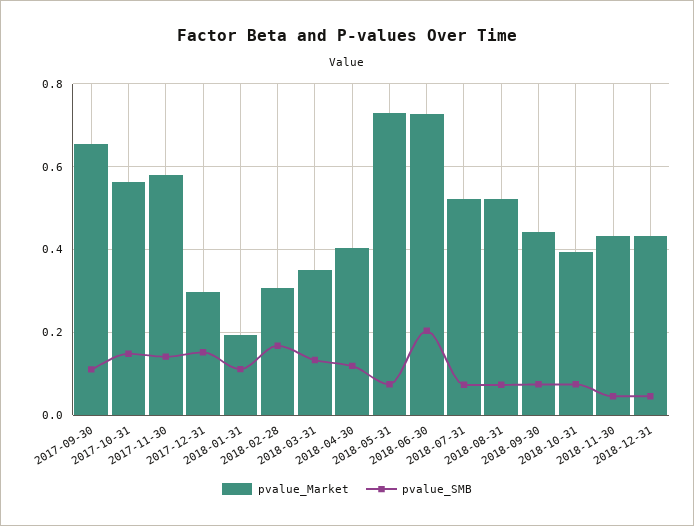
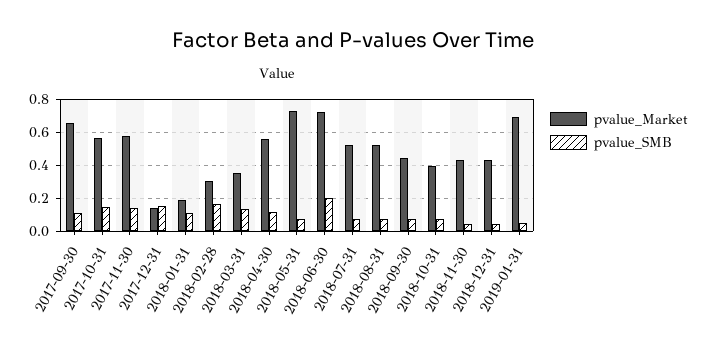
pvalue_Market, 2017-12-31: 0.3 -> 0.15
pvalue_Market, 2018-04-30: 0.4 -> 0.55
pvalue_Market, 2019-01-31: none -> 0.7
pvalue_SMB, 2019-01-31: none -> 0.05

